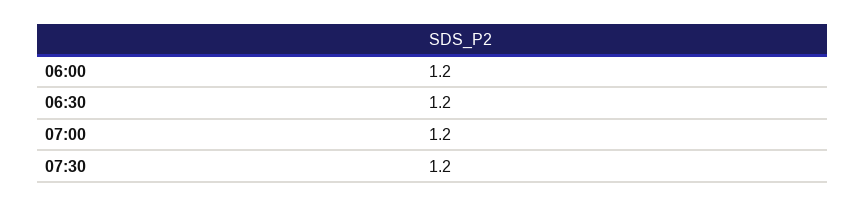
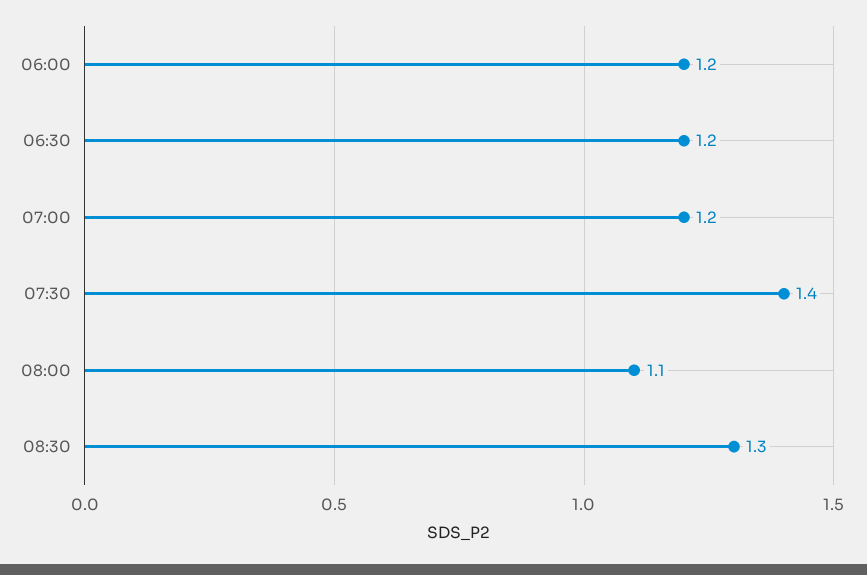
07:30: 1.2 -> 1.4
08:00: none -> 1.1
08:30: none -> 1.3

